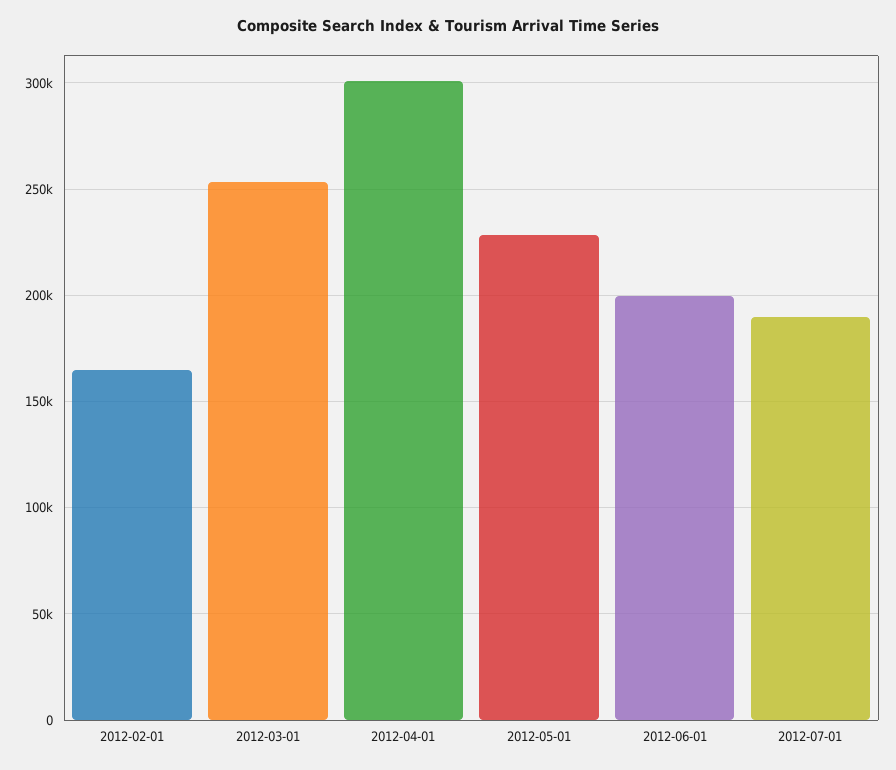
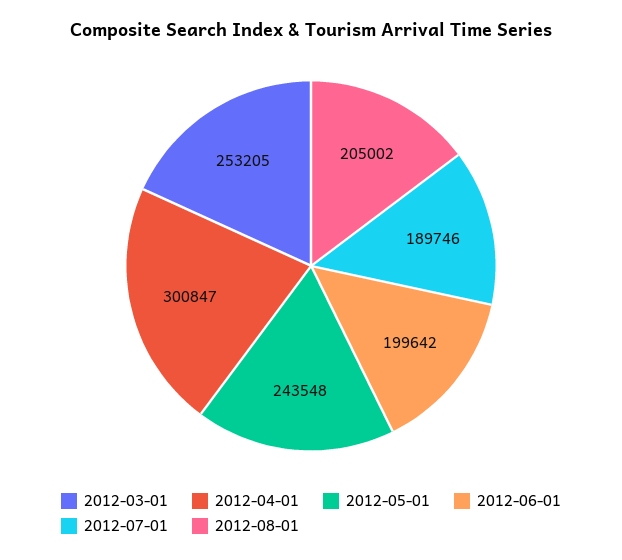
2012-02-01: 165000 -> none
2012-05-01: 230000 -> 243548
2012-08-01: none -> 205002

